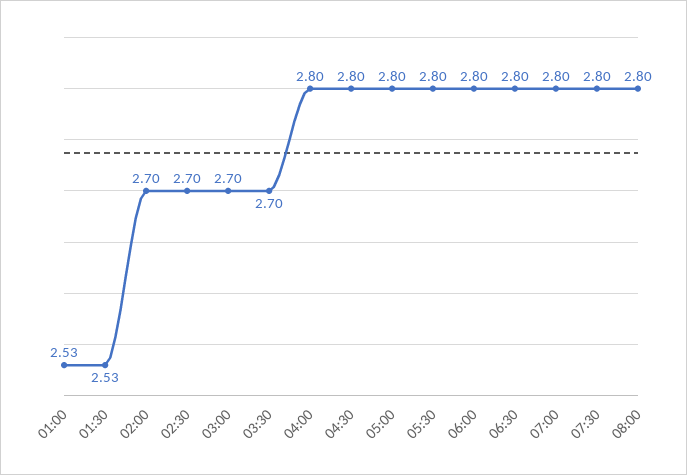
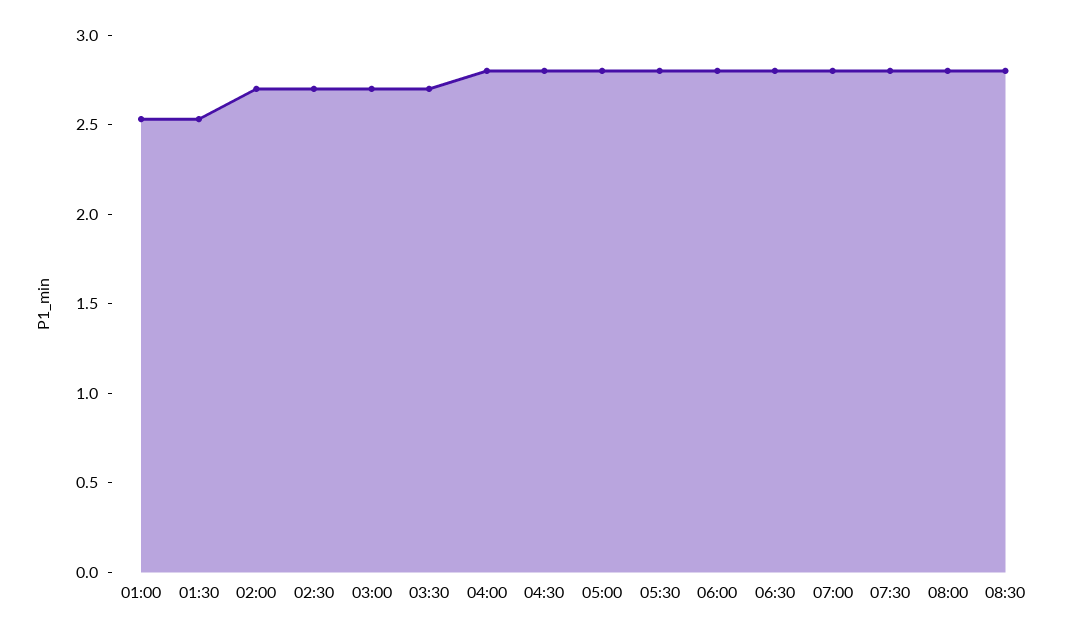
08:30: none -> 2.8

